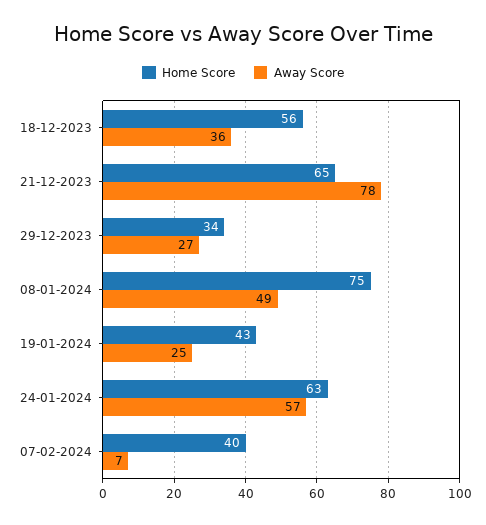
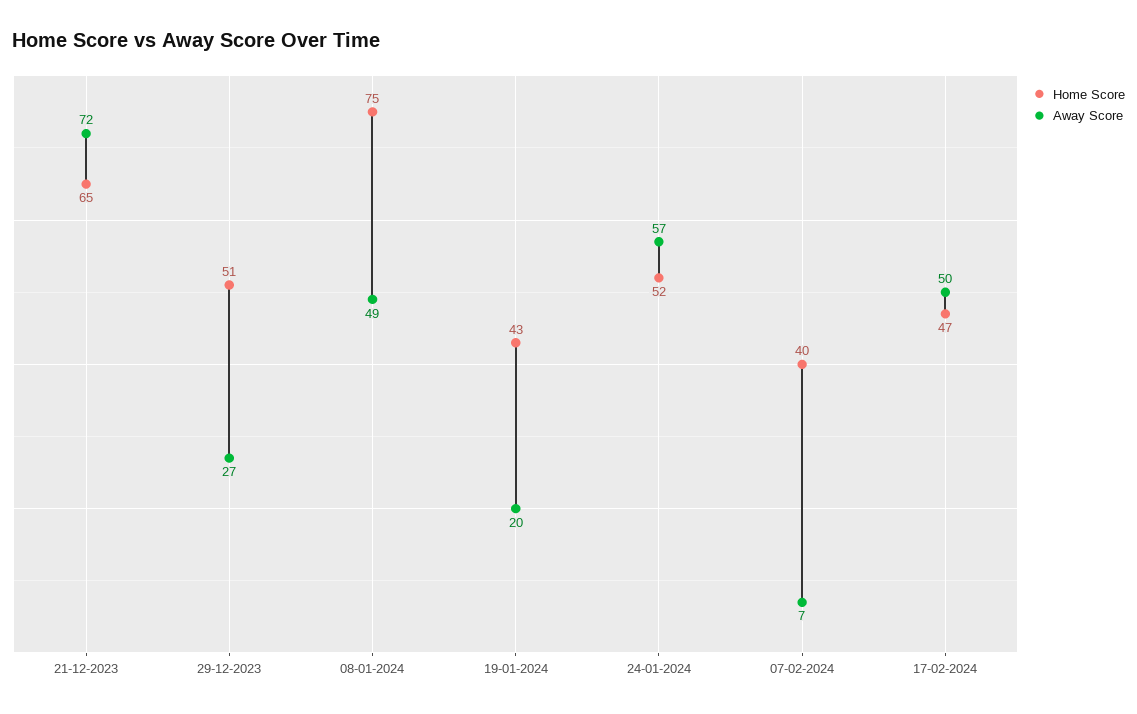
Home Score, 18-12-2023: 56 -> none
Away Score, 18-12-2023: 36 -> none
Away Score, 21-12-2023: 78 -> 72
Home Score, 29-12-2023: 34 -> 51
Away Score, 19-01-2024: 25 -> 20
Home Score, 24-01-2024: 63 -> 52
Home Score, 17-02-2024: none -> 47
Away Score, 17-02-2024: none -> 50

